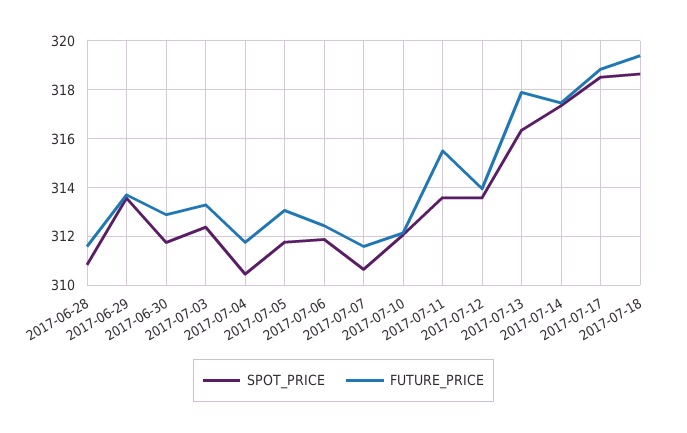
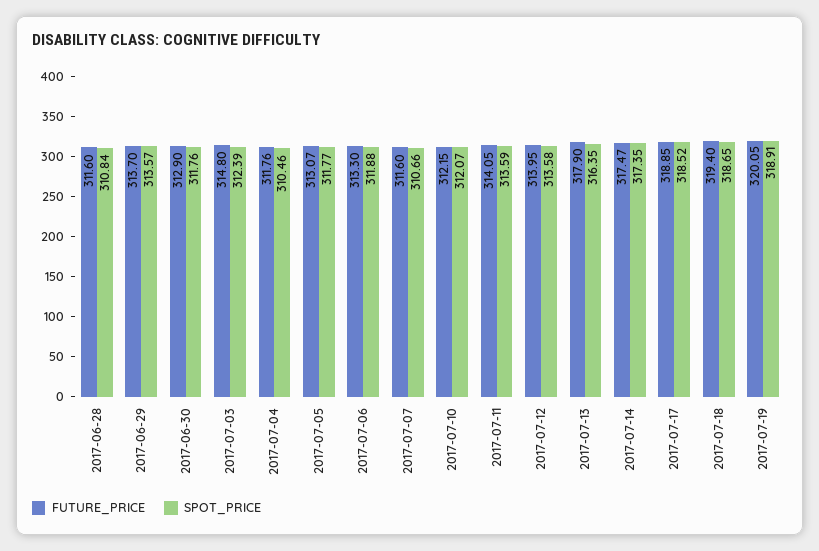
FUTURE_PRICE, 2017-07-03: 313.25 -> 314.8
FUTURE_PRICE, 2017-07-06: 312.5 -> 313.3
FUTURE_PRICE, 2017-07-11: 315.5 -> 314.05
FUTURE_PRICE, 2017-07-19: none -> 320.05
SPOT_PRICE, 2017-07-19: none -> 318.91

